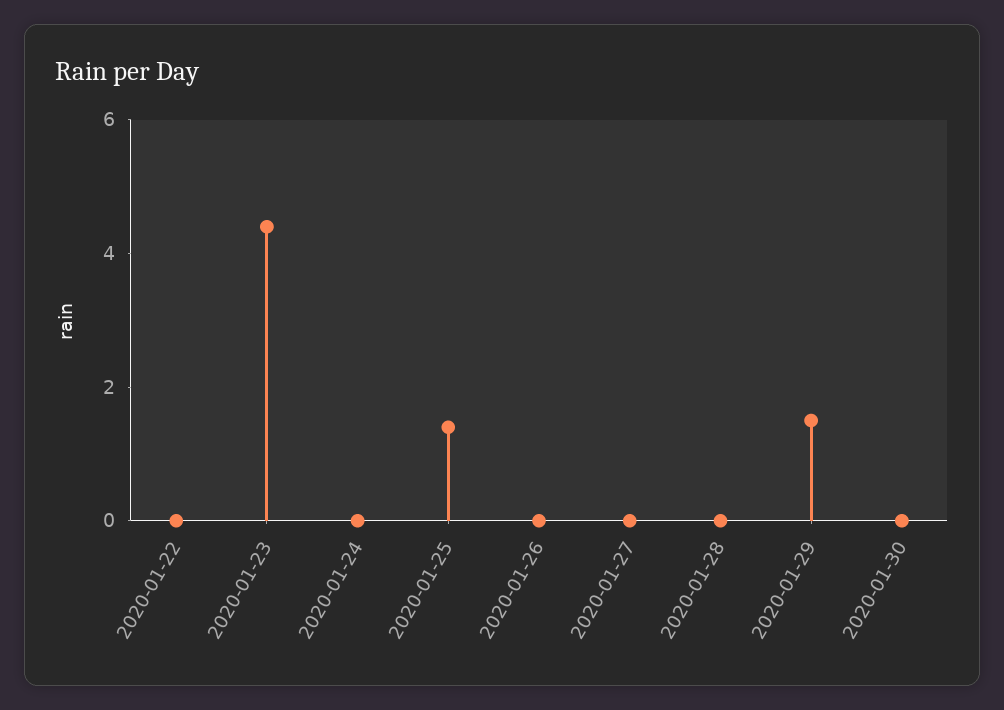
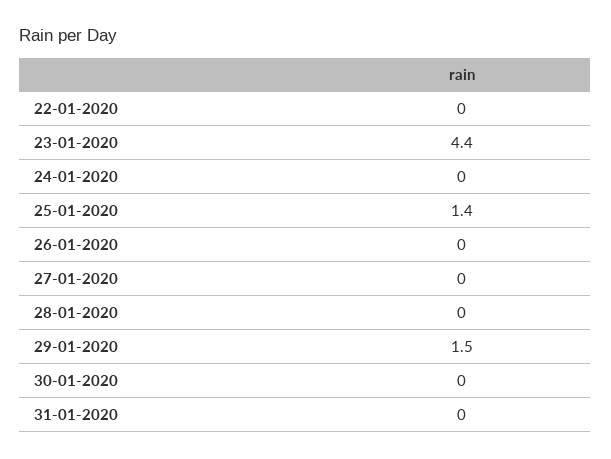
31-01-2020: none -> 0

